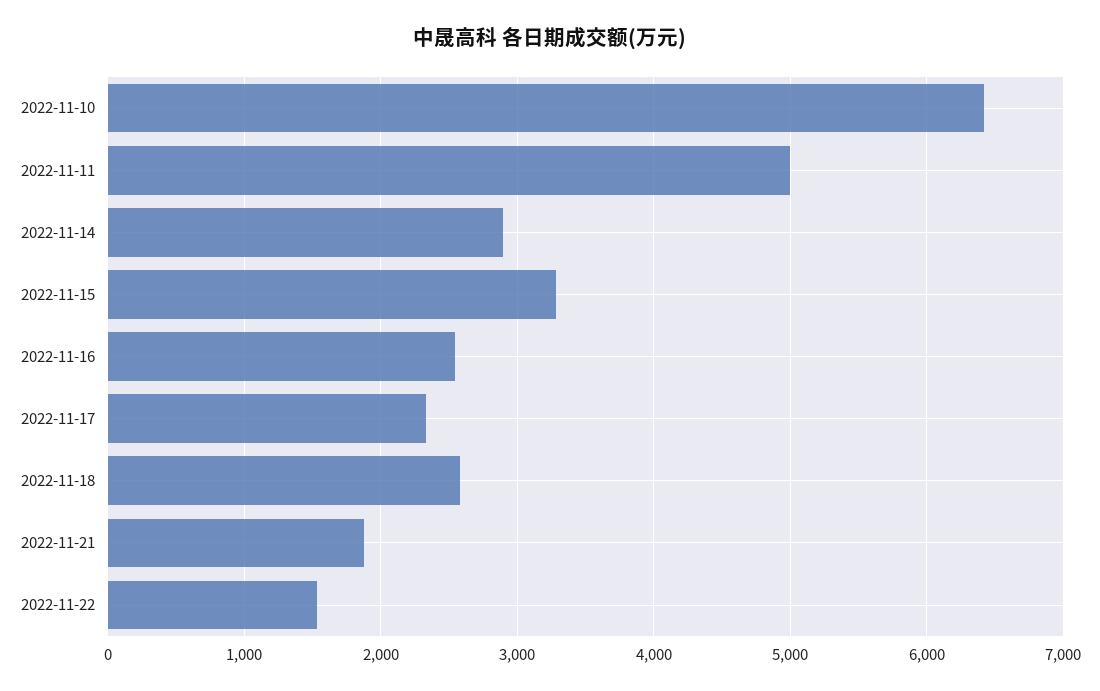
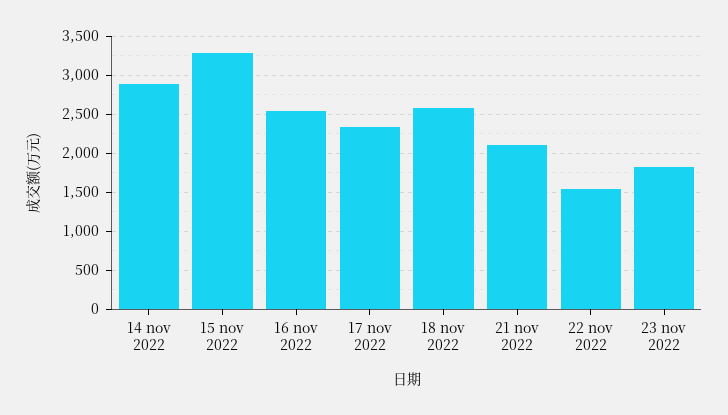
2022-11-10: 6400 -> none
2022-11-11: 5000 -> none
2022-11-21: 1900 -> 2100
23 nov 2022: none -> 1800

